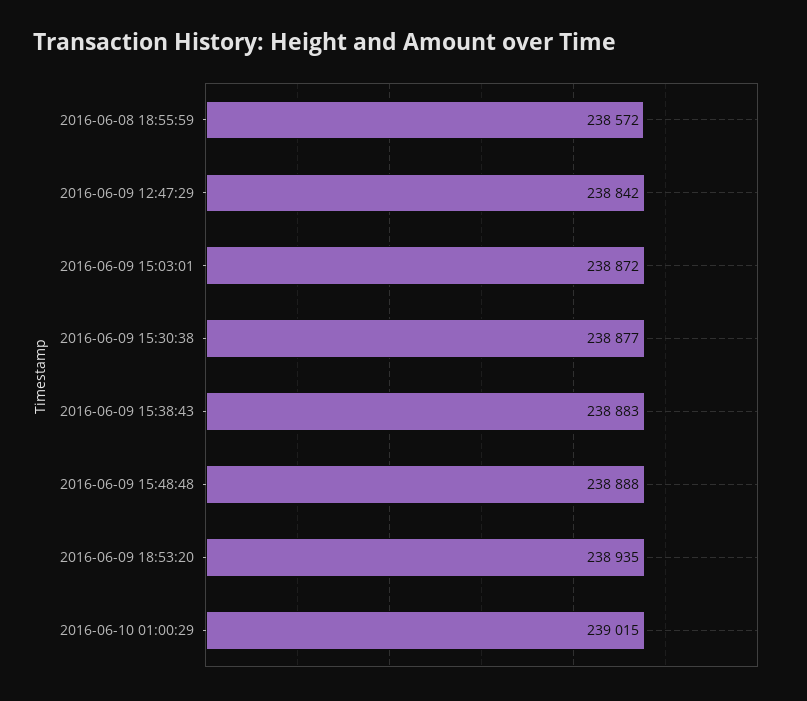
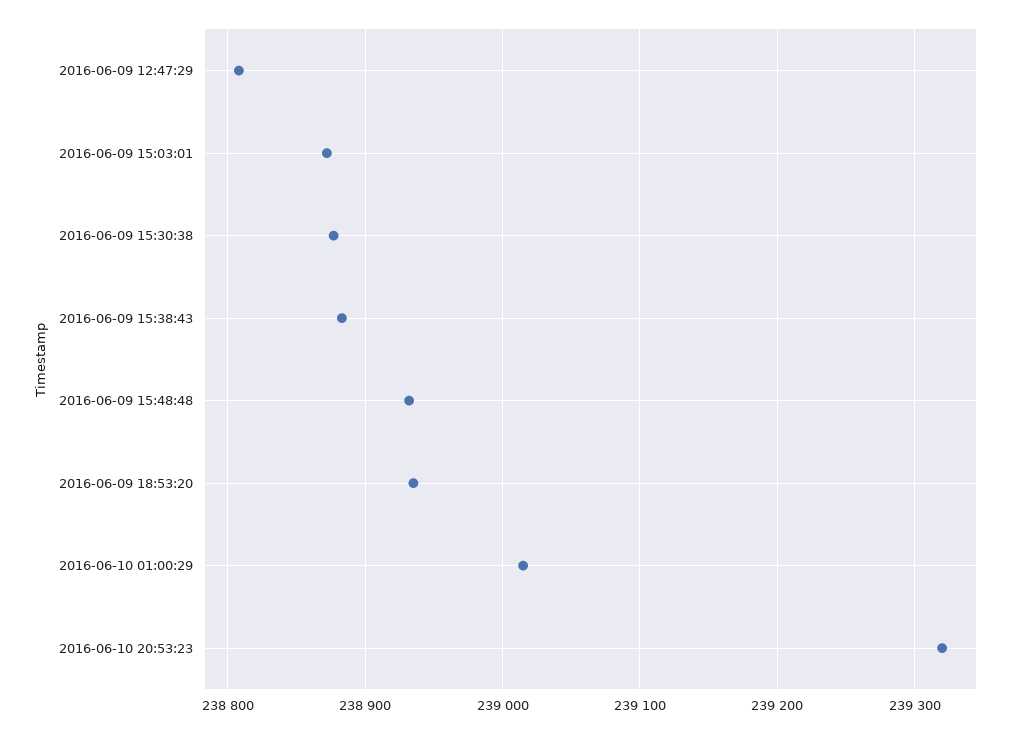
2016-06-08 18:55:59: 238572 -> none
2016-06-09 12:47:29: 238842 -> 238810
2016-06-09 15:48:48: 238888 -> 238930
2016-06-10 20:53:23: none -> 239320

